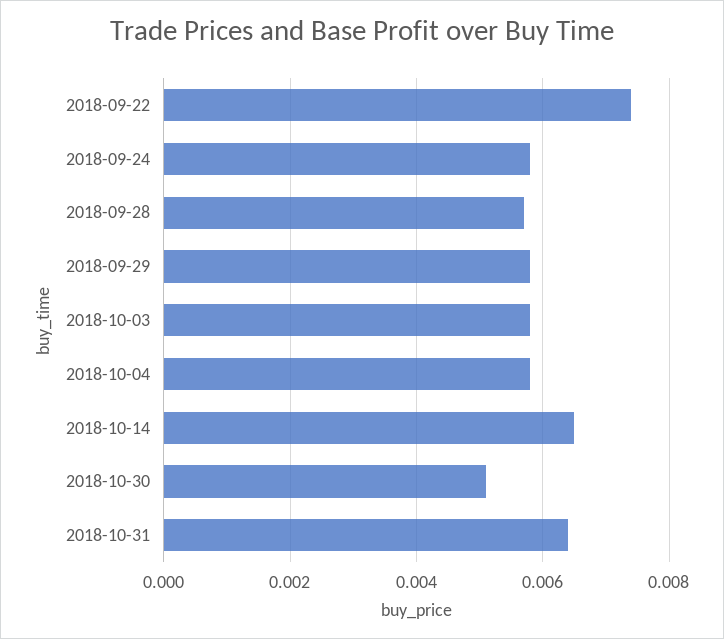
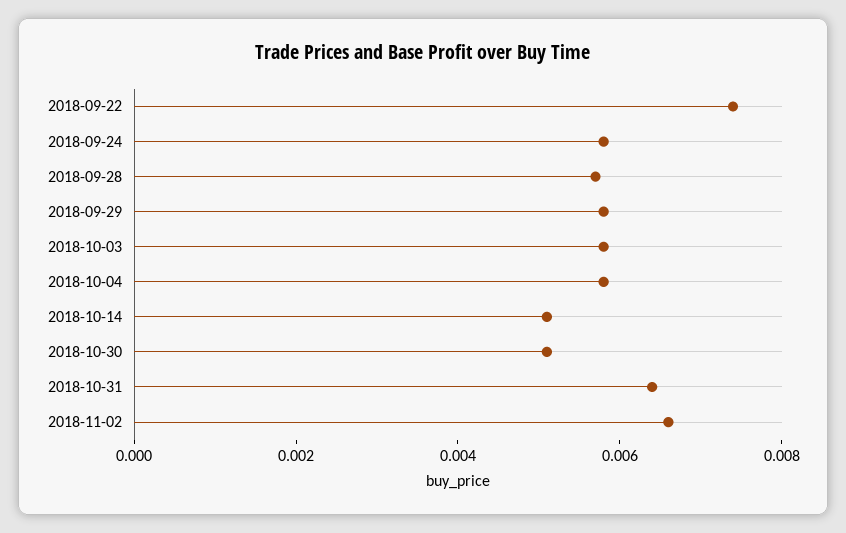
2018-10-14: 0.0065 -> 0.005
2018-11-02: none -> 0.0065

